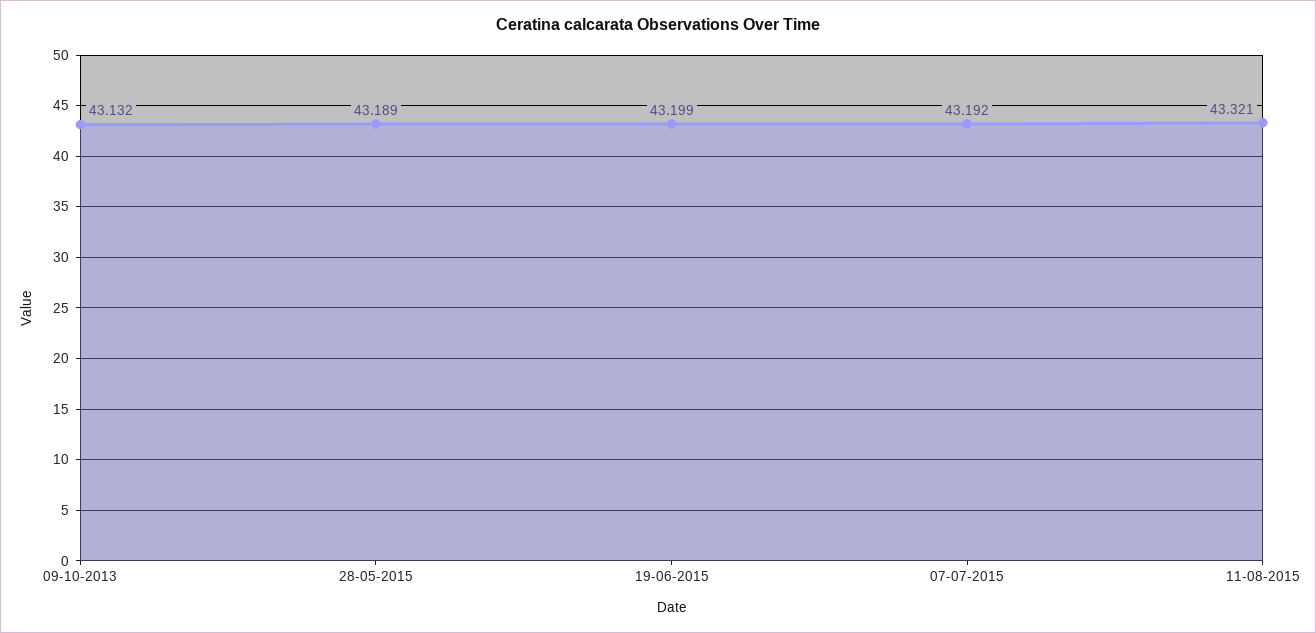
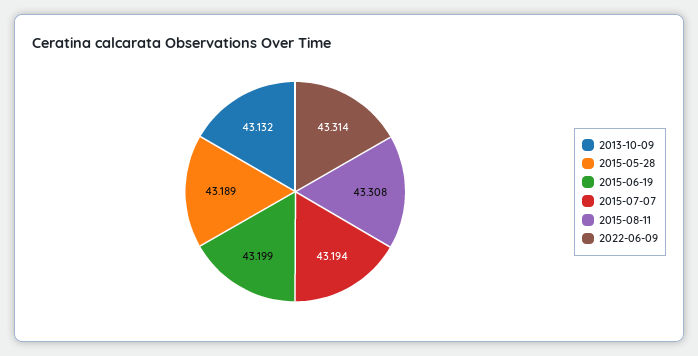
07-07-2015: 43.192 -> 43.194
11-08-2015: 43.321 -> 43.308
2022-06-09: none -> 43.314

